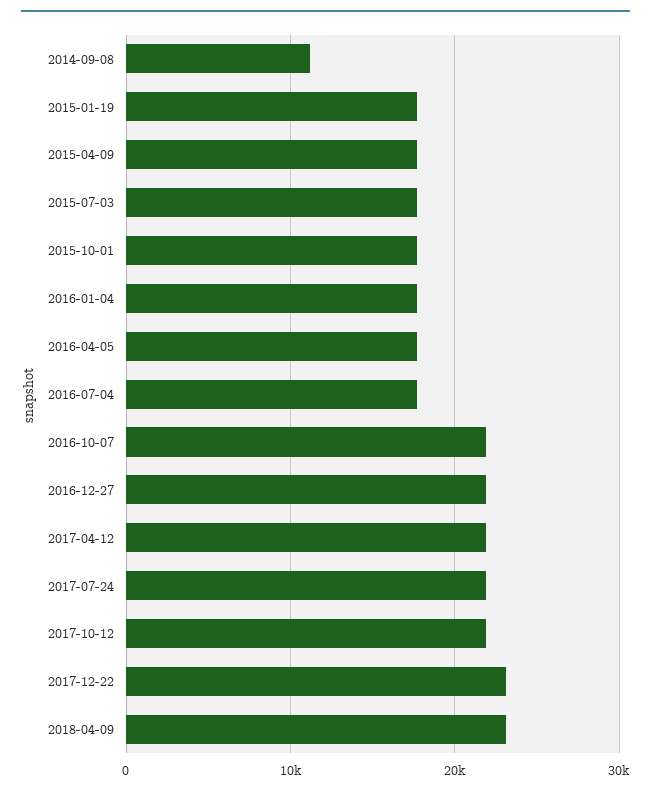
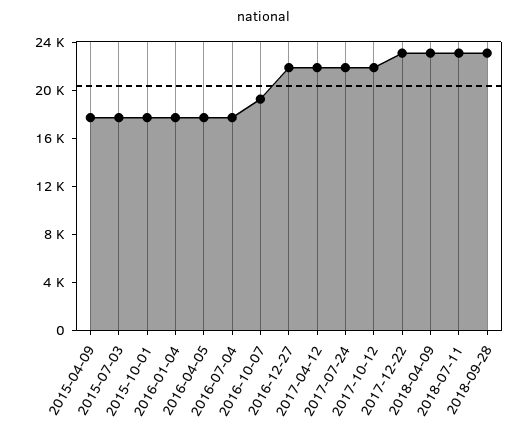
2014-09-08: 11000 -> none
2015-01-19: 18000 -> none
2016-10-07: 22000 -> 19000
2018-07-11: none -> 23000
2018-09-28: none -> 23000

